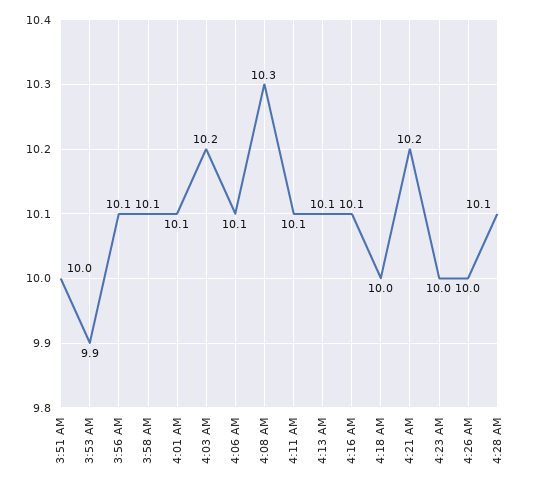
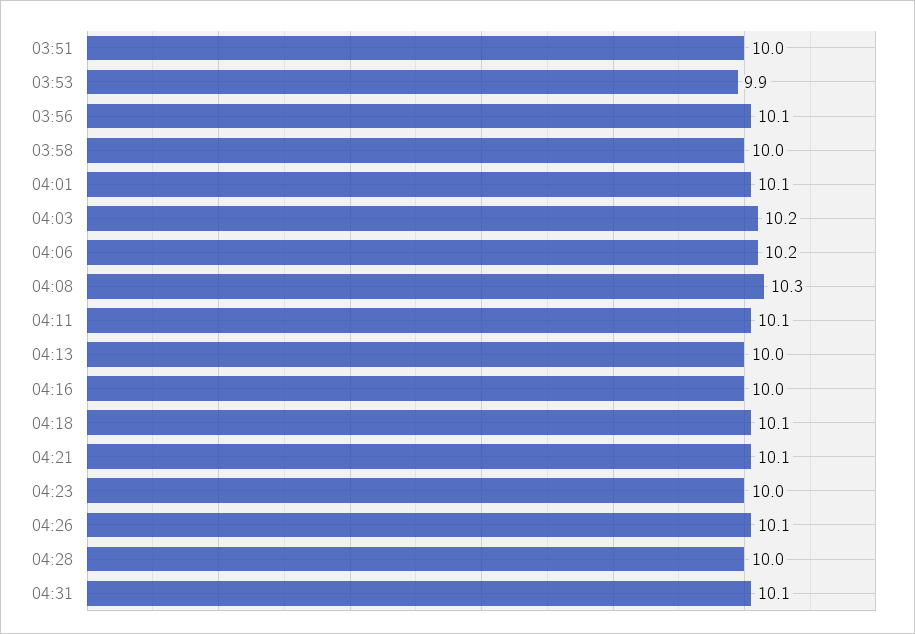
3:58 AM: 10.1 -> 10
4:06 AM: 10.1 -> 10.2
4:13 AM: 10.1 -> 10
4:16 AM: 10.1 -> 10
4:18 AM: 10 -> 10.1
4:21 AM: 10.2 -> 10.1
4:26 AM: 10 -> 10.1
4:28 AM: 10.1 -> 10
04:31: none -> 10.1

